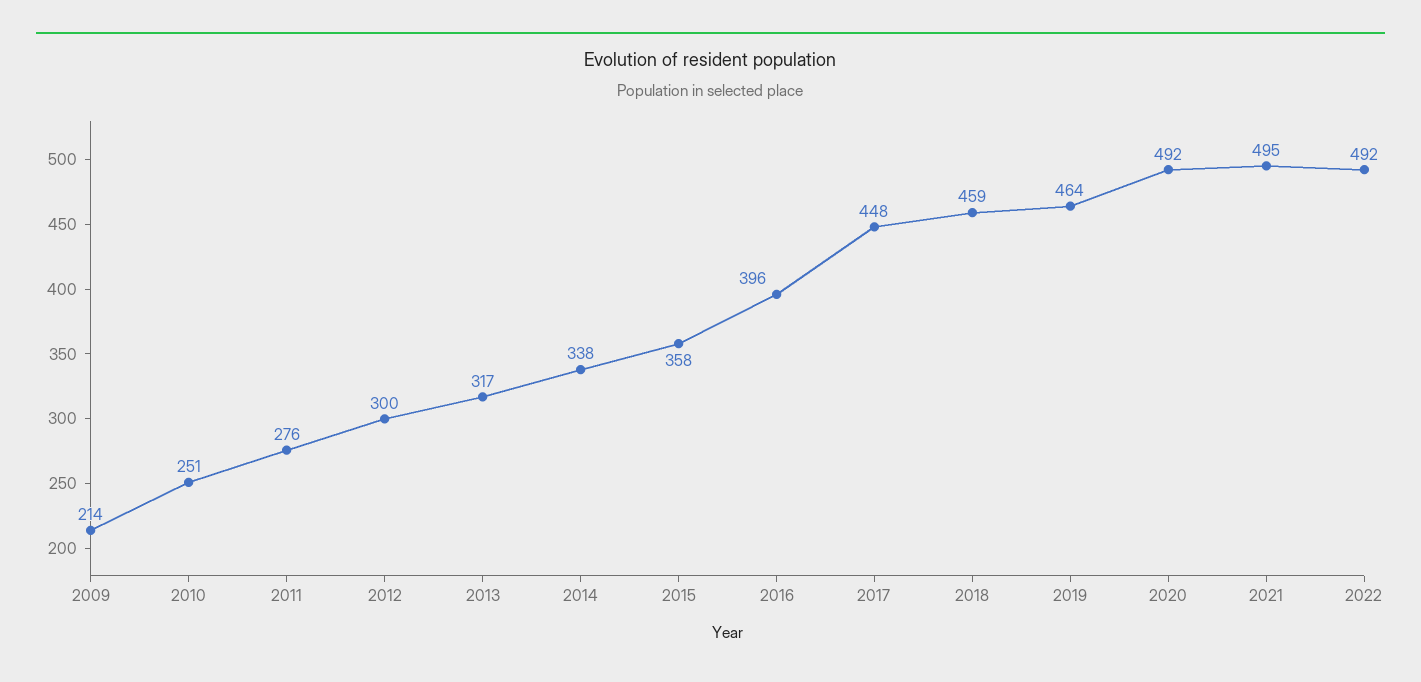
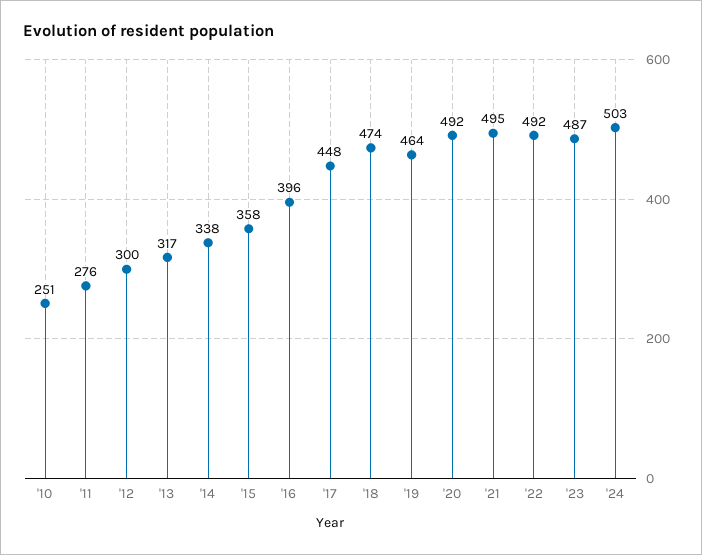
2009: 214 -> none
2018: 459 -> 474
'23: none -> 487
'24: none -> 503

